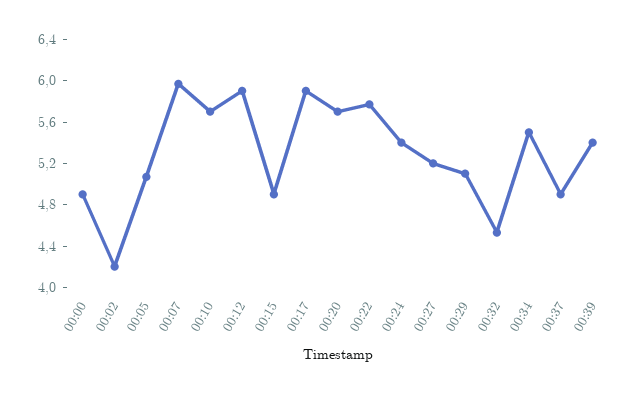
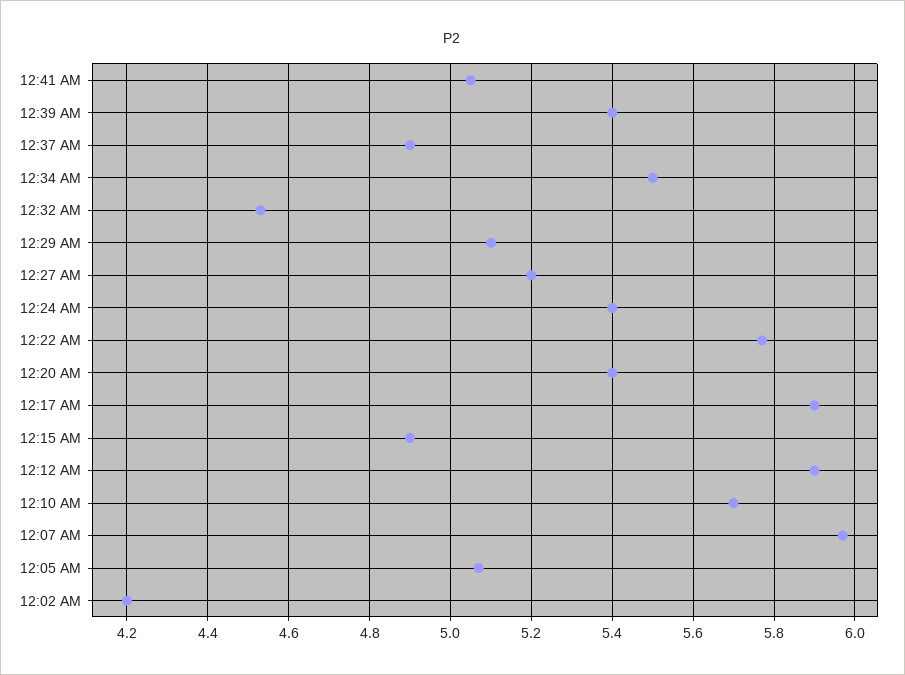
00:00: 4.9 -> none
00:20: 5.7 -> 5.4
12:41 AM: none -> 5.05

